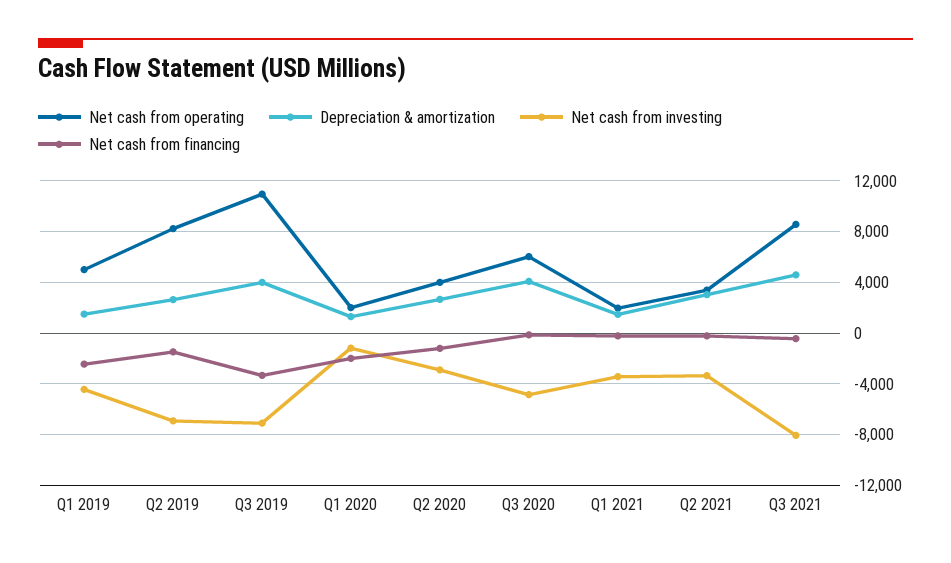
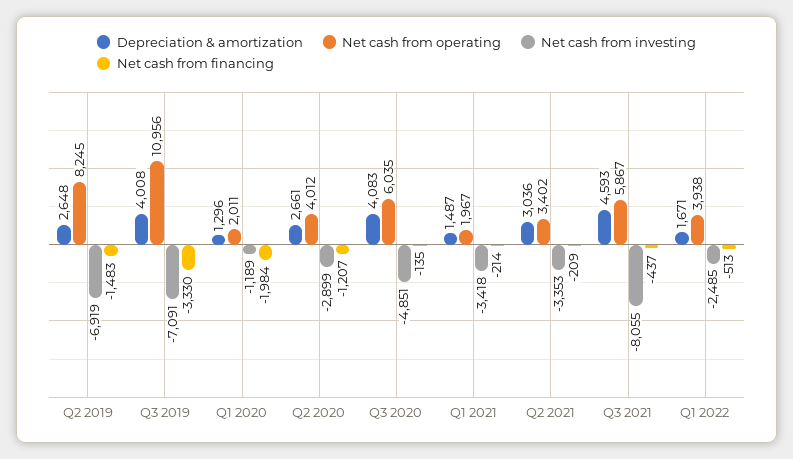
Net cash from operating, Q1 2019: 5000 -> none
Depreciation & amortization, Q1 2019: 1500 -> none
Net cash from investing, Q1 2019: -4500 -> none
Net cash from financing, Q1 2019: -2500 -> none
Net cash from operating, Q3 2021: 8500 -> 5867
Depreciation & amortization, Q1 2022: none -> 1671
Net cash from operating, Q1 2022: none -> 3938
Net cash from investing, Q1 2022: none -> -2485
Net cash from financing, Q1 2022: none -> -513

